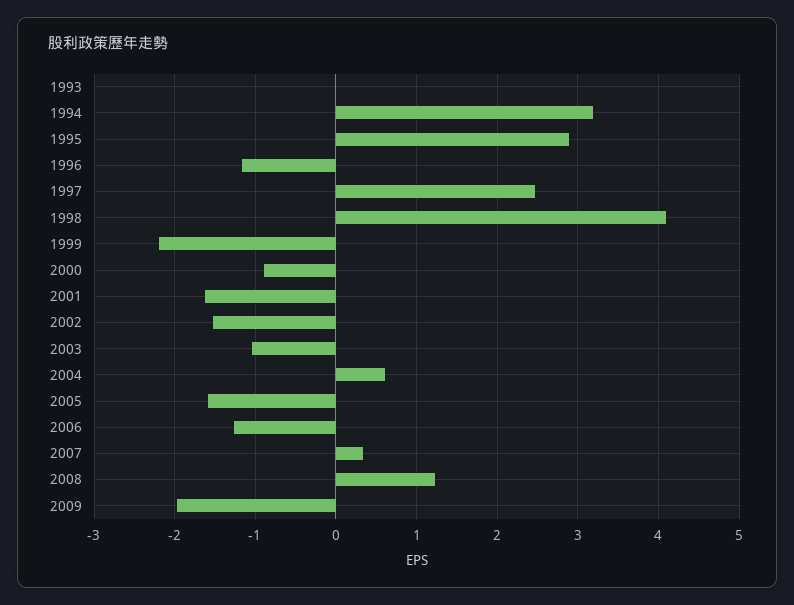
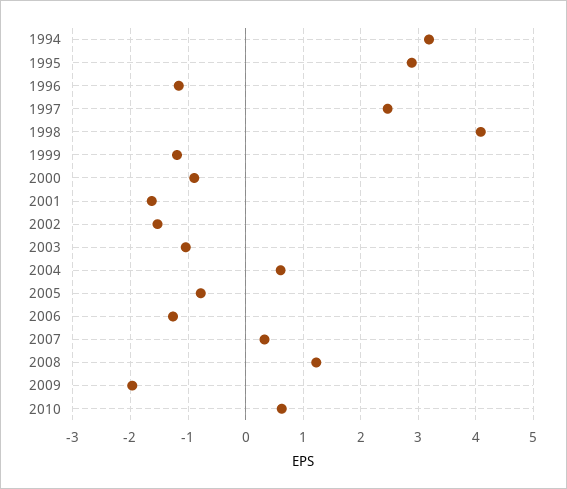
1993: 0 -> none
1999: -2.2 -> -1.2
2005: -1.6 -> -0.8
2010: none -> 0.6

